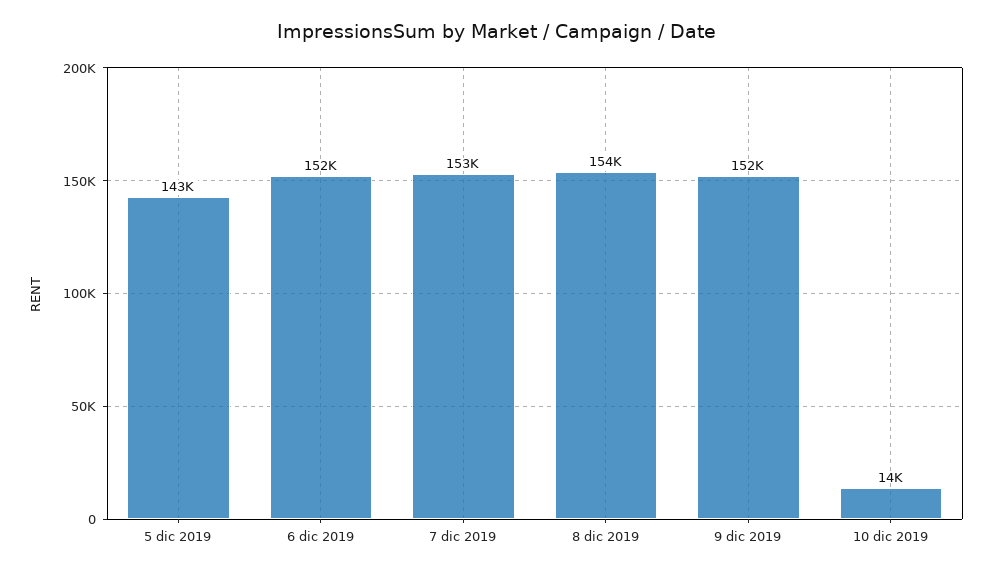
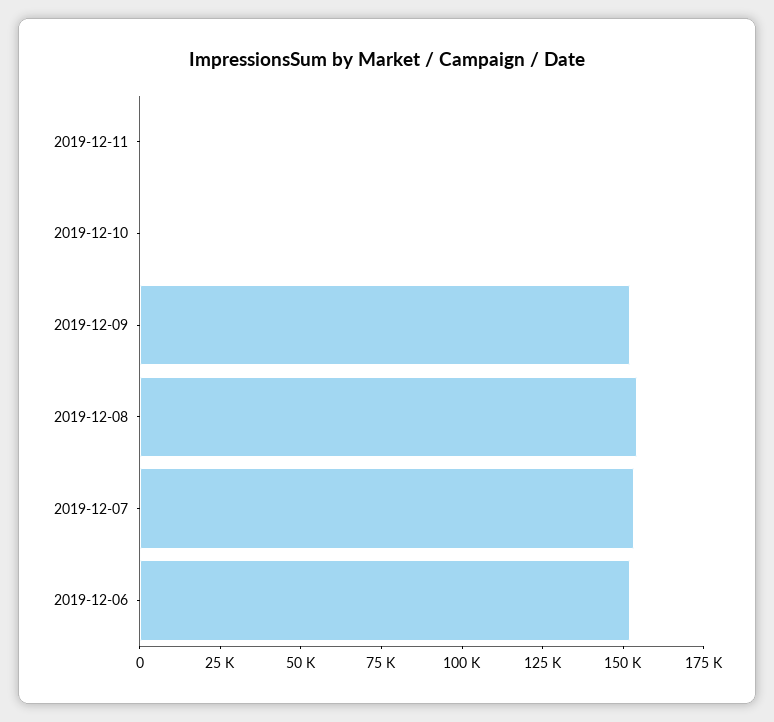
5 dic 2019: 143000 -> none
10 dic 2019: 14000 -> 0
2019-12-11: none -> 0

